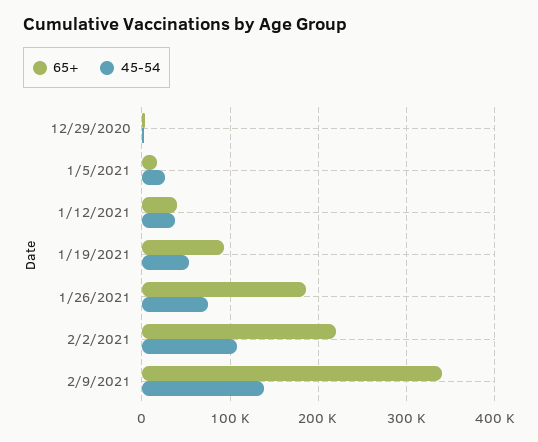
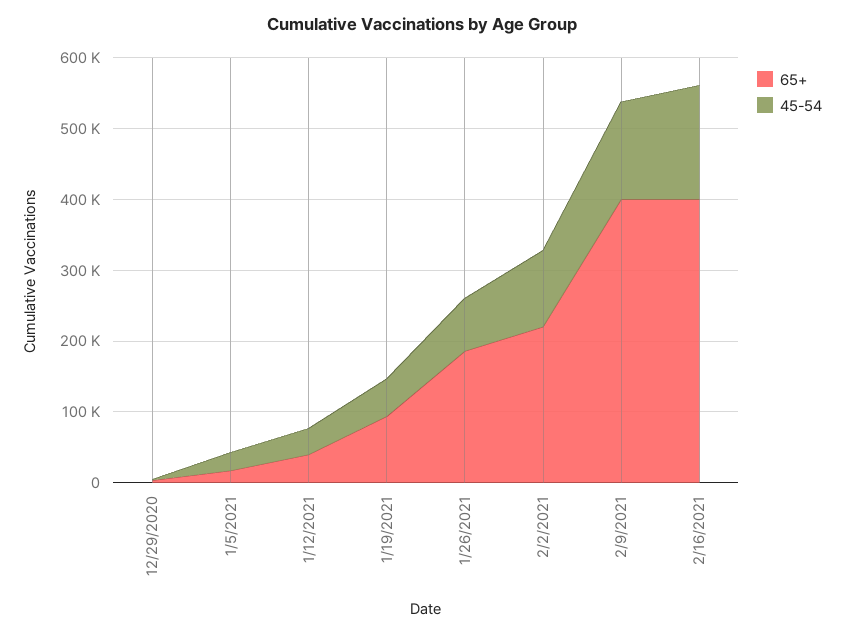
65+, 2/9/2021: 340000 -> 400000
65+, 2/16/2021: none -> 400000
45-54, 2/16/2021: none -> 160000

